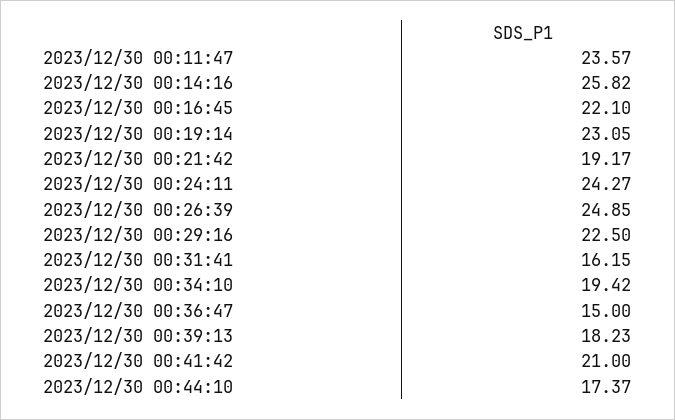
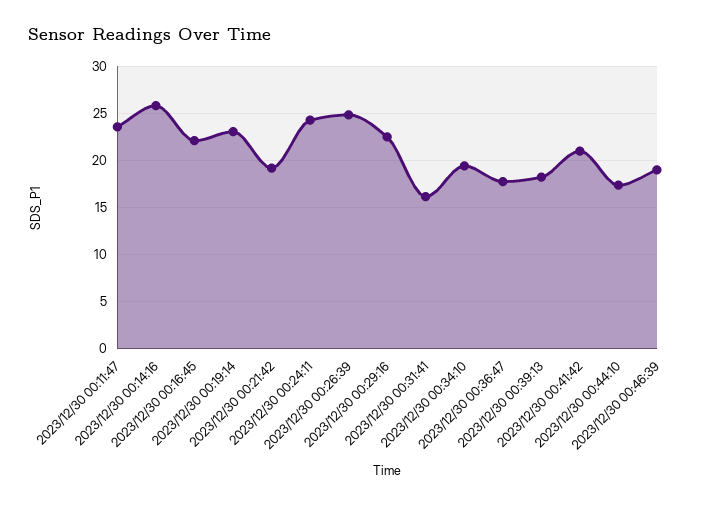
2023/12/30 00:36:47: 15 -> 18
2023/12/30 00:46:39: none -> 19

